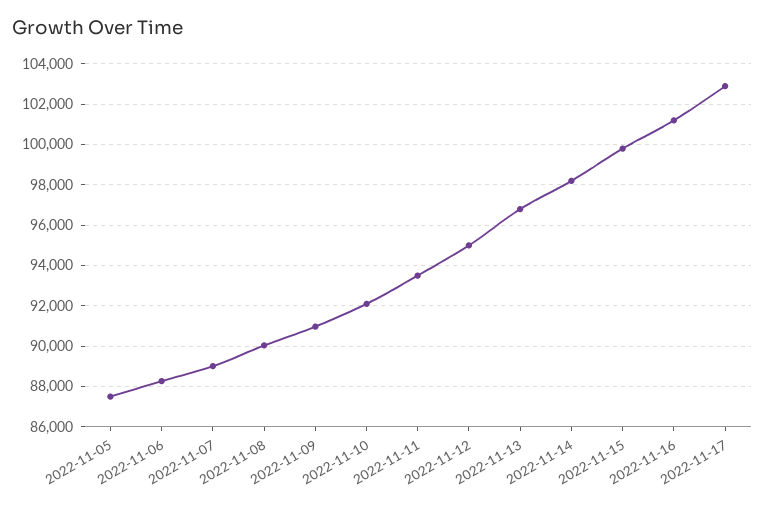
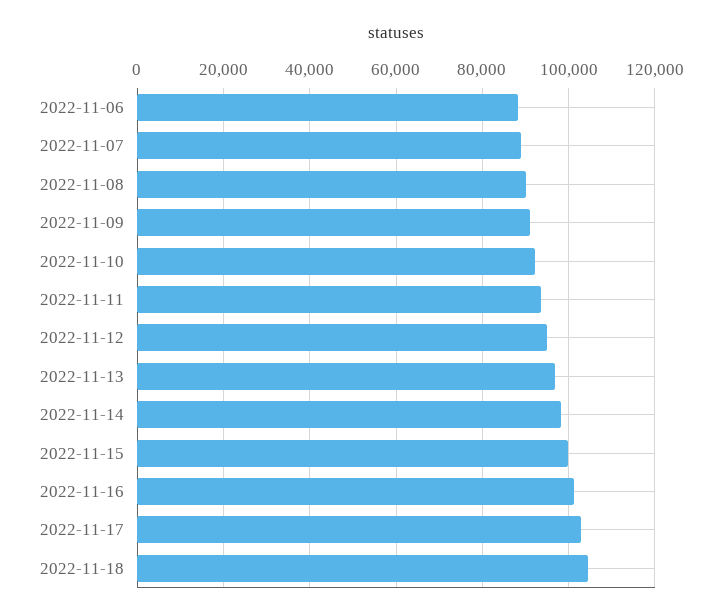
2022-11-05: 87500 -> none
2022-11-18: none -> 104000

